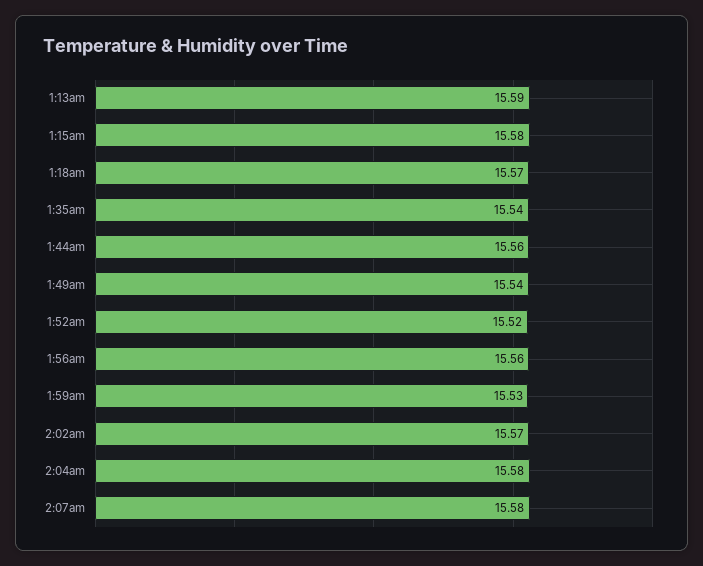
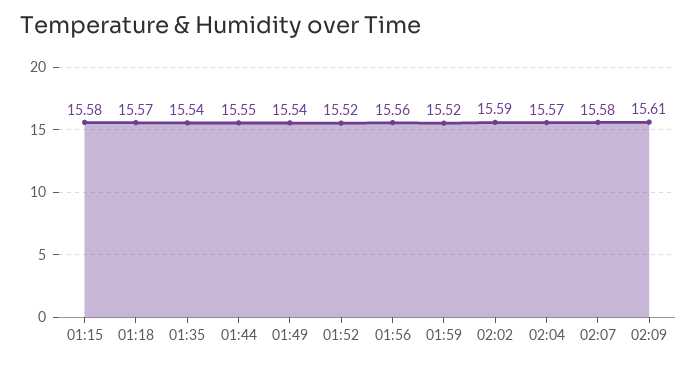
1:13am: 15.59 -> none
1:44am: 15.56 -> 15.55
1:59am: 15.53 -> 15.52
2:02am: 15.57 -> 15.59
2:04am: 15.58 -> 15.57
02:09: none -> 15.61

